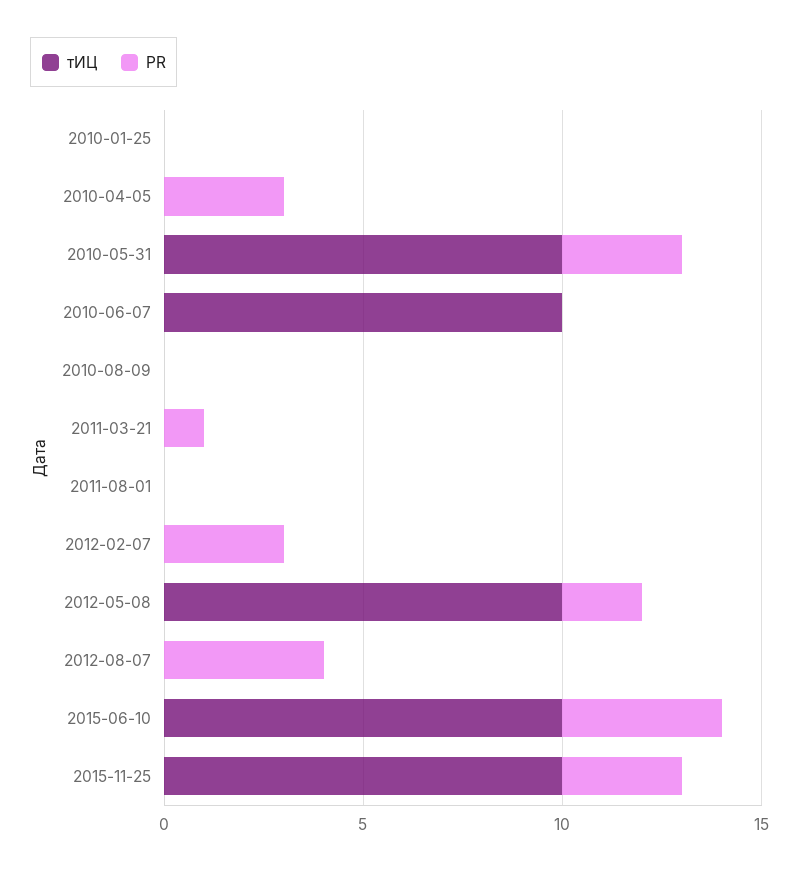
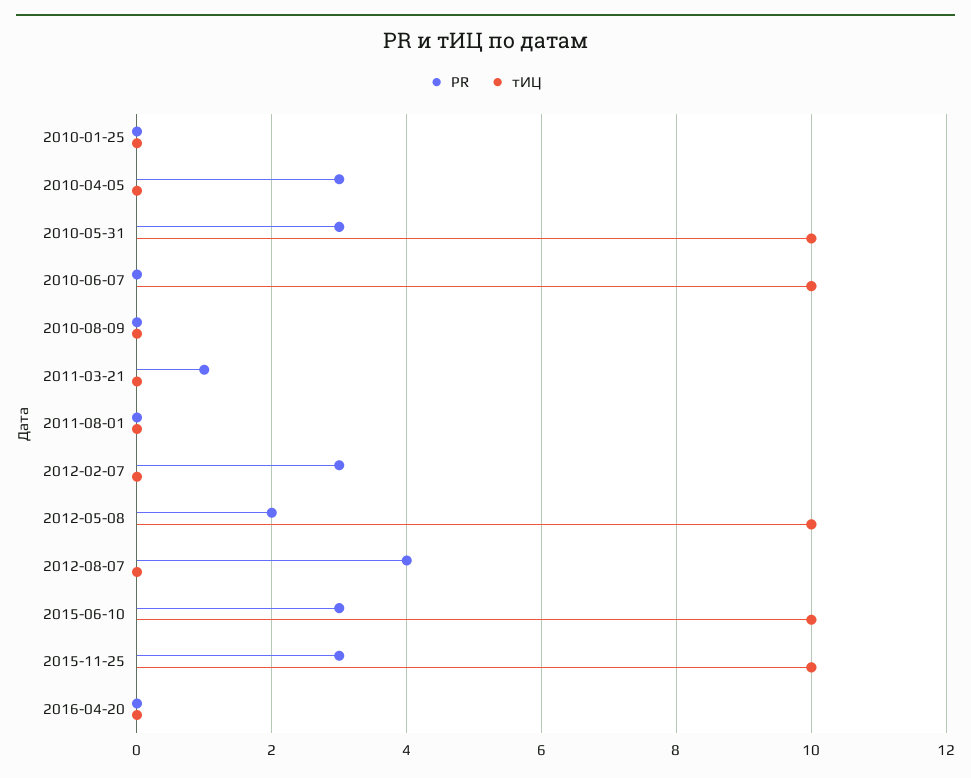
PR, 2015-06-10: 4 -> 3
PR, 2016-04-20: none -> 0
тИЦ, 2016-04-20: none -> 0

